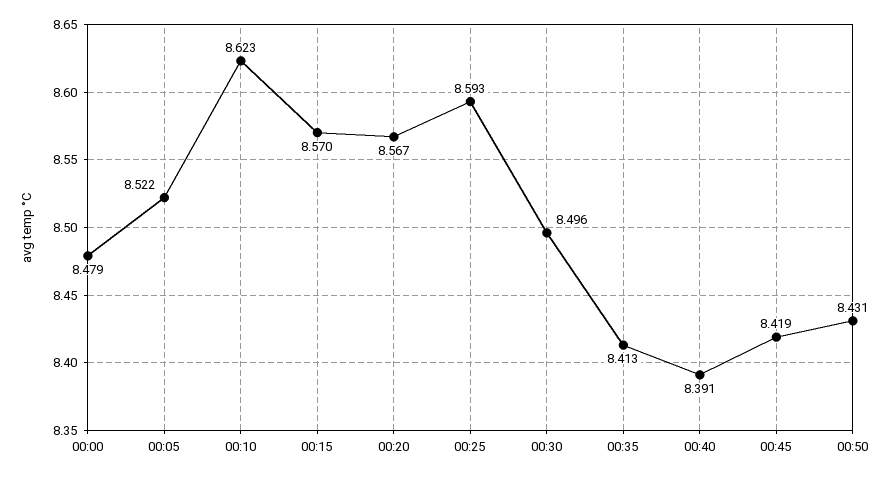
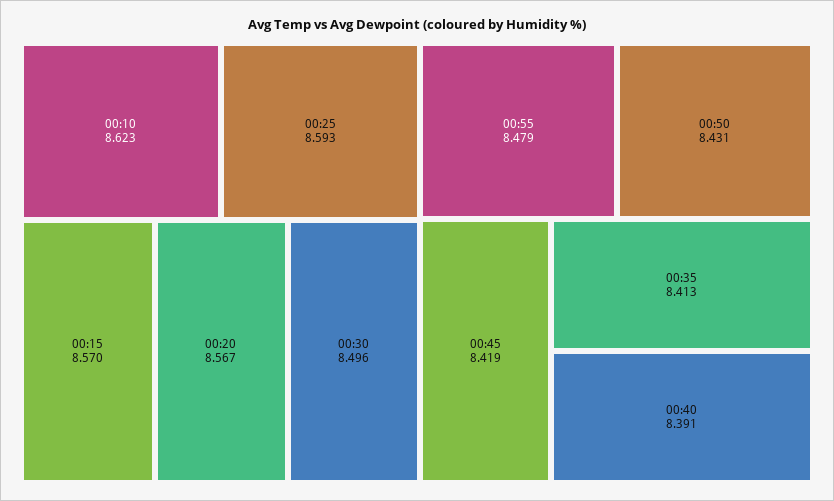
00:00: 8.479 -> none
00:05: 8.522 -> none
00:55: none -> 8.479

